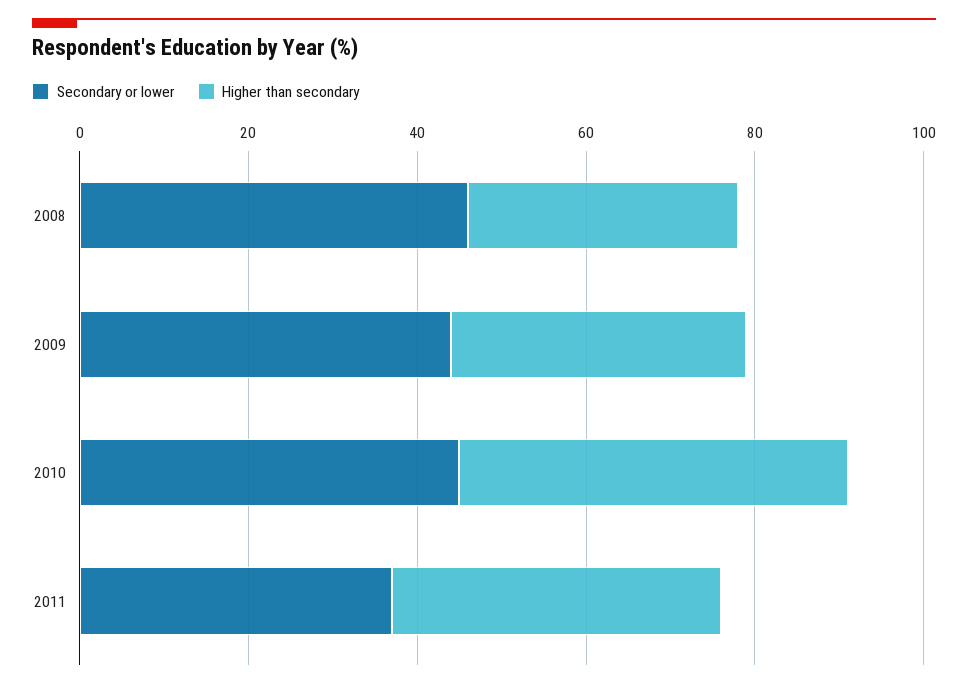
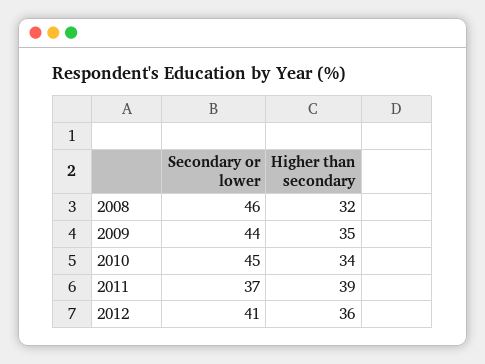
Higher than secondary, 2010: 45 -> 34
Secondary or lower, 2012: none -> 41
Higher than secondary, 2012: none -> 36

